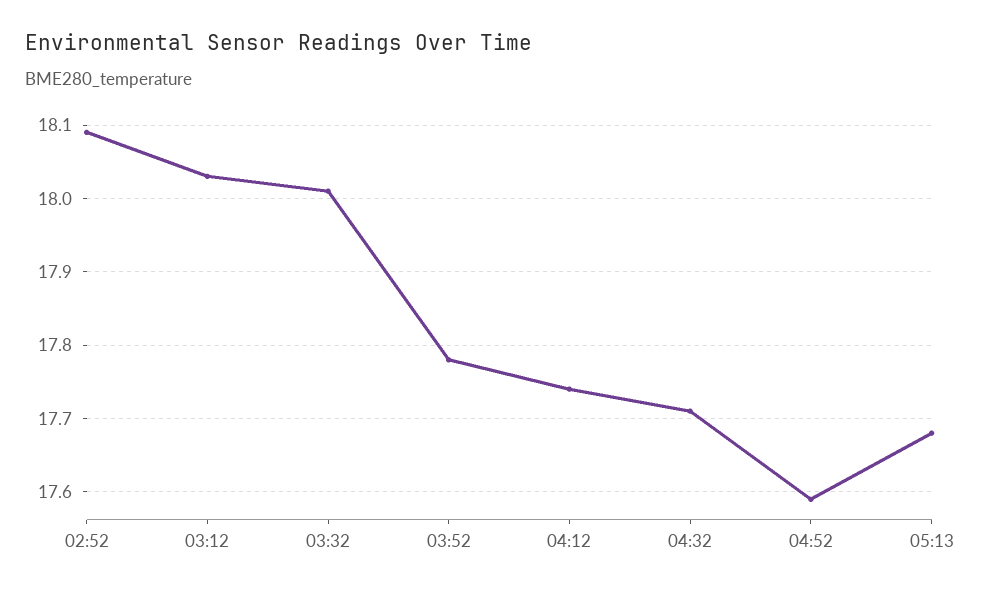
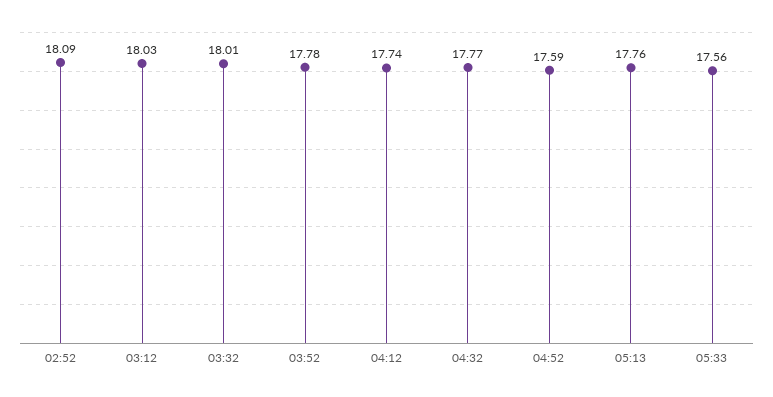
04:32: 17.71 -> 17.77
05:13: 17.68 -> 17.76
05:33: none -> 17.56

